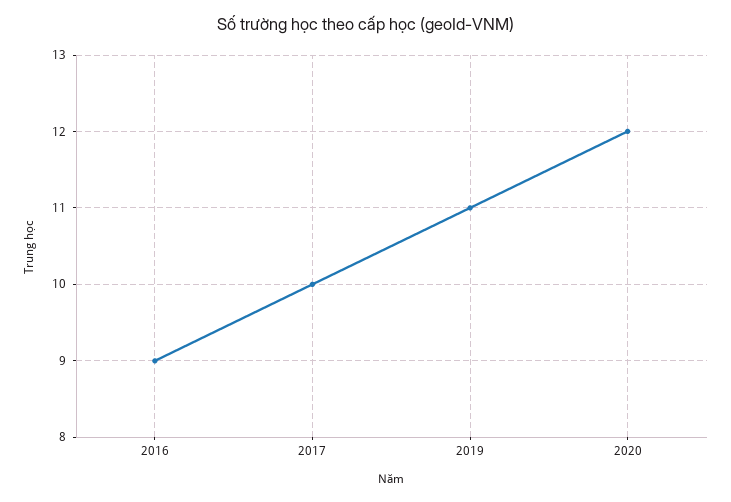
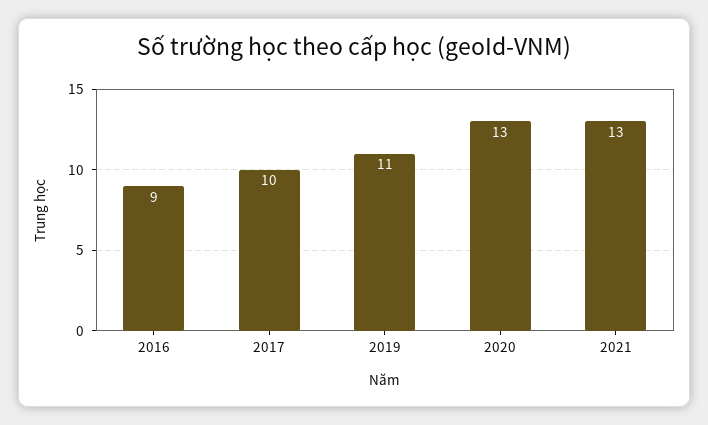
2020: 12 -> 13
2021: none -> 13

